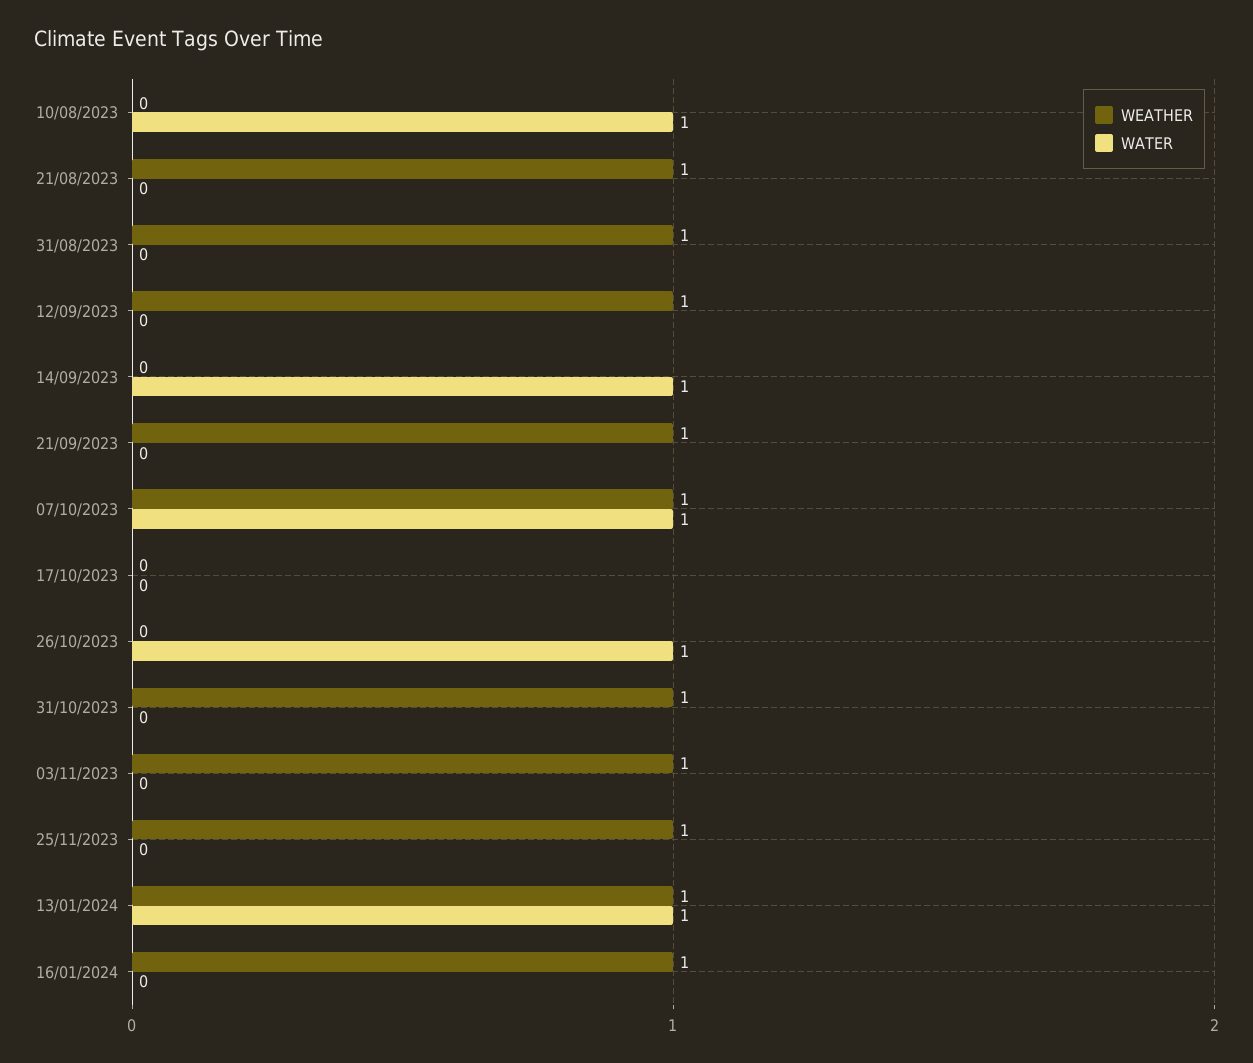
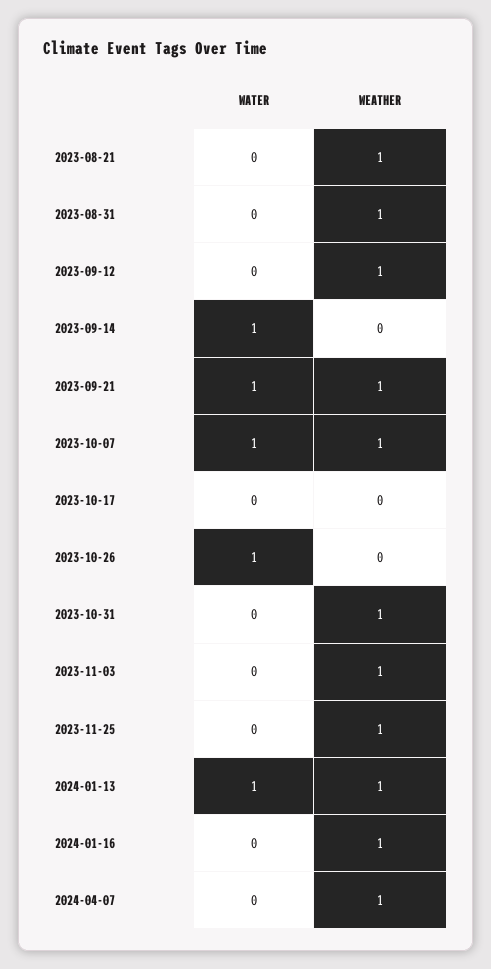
WEATHER, 10/08/2023: 0 -> none
WATER, 10/08/2023: 1 -> none
WATER, 21/09/2023: 0 -> 1
WATER, 2024-04-07: none -> 0
WEATHER, 2024-04-07: none -> 1

